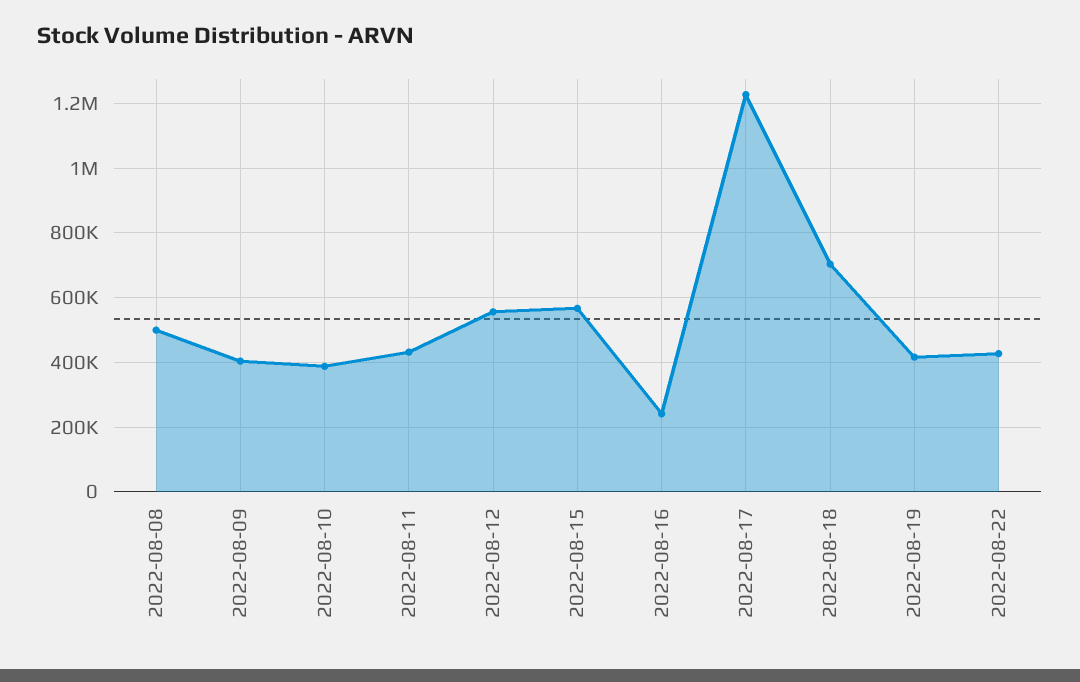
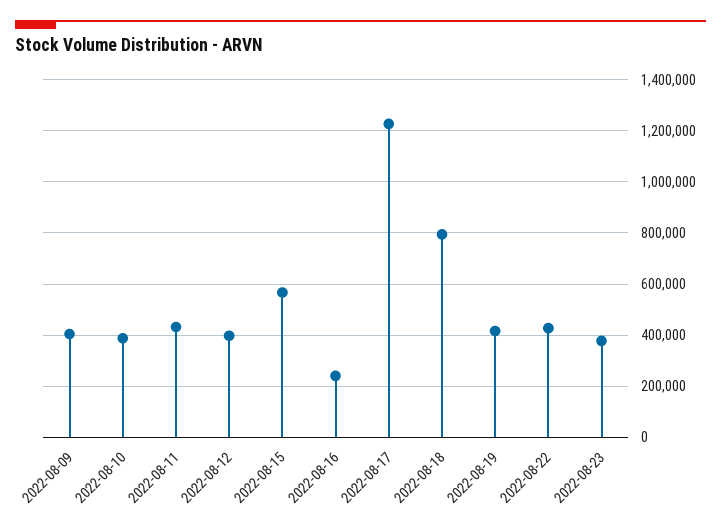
2022-08-08: 500000 -> none
2022-08-12: 560000 -> 400000
2022-08-18: 700000 -> 800000
2022-08-23: none -> 375000

